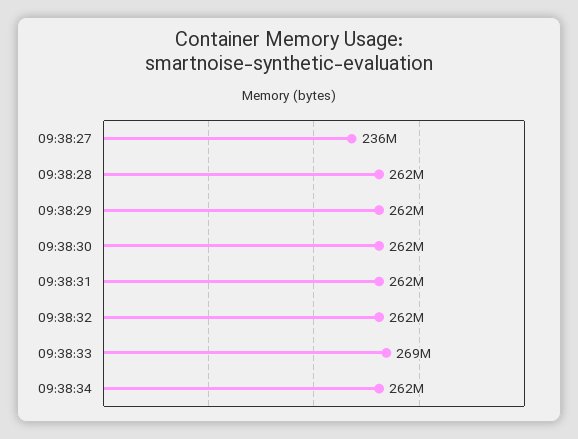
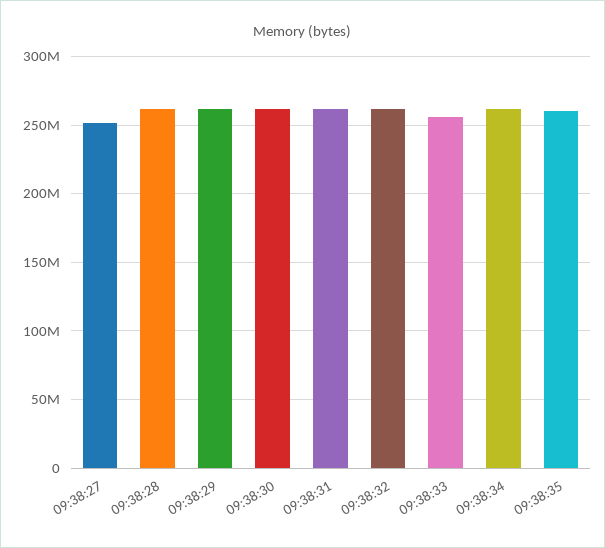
09:38:27: 236000000 -> 250000000
09:38:33: 269000000 -> 255000000
09:38:35: none -> 260000000

